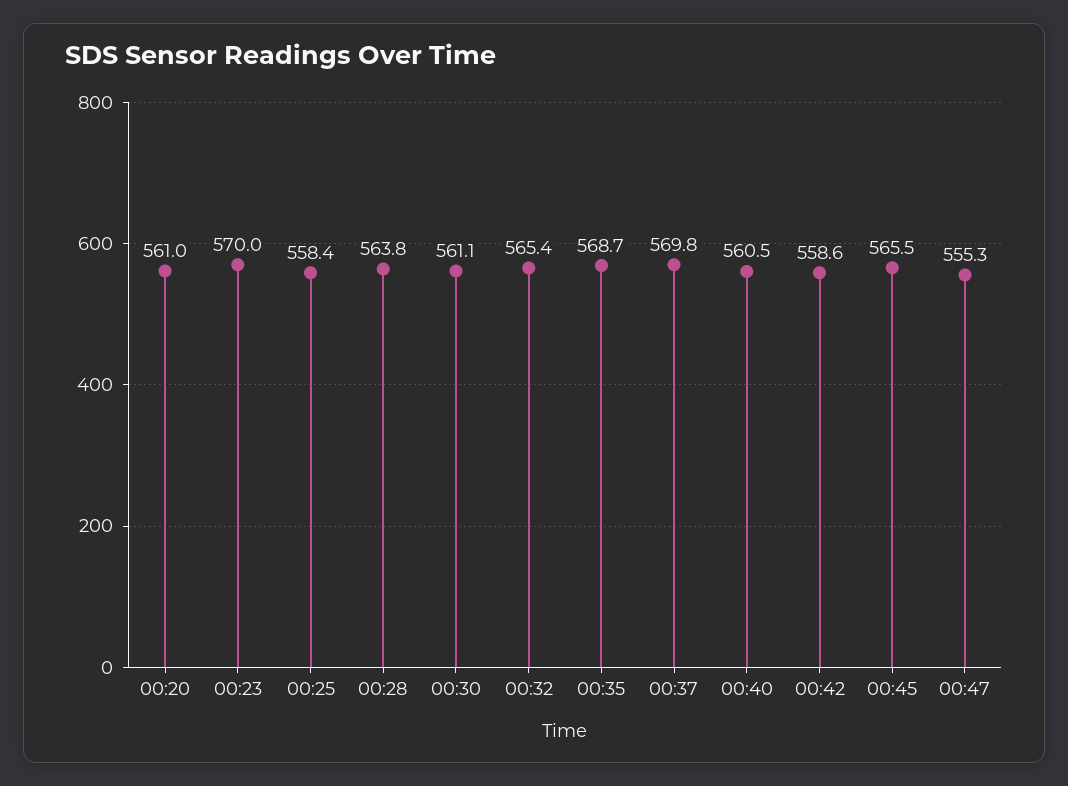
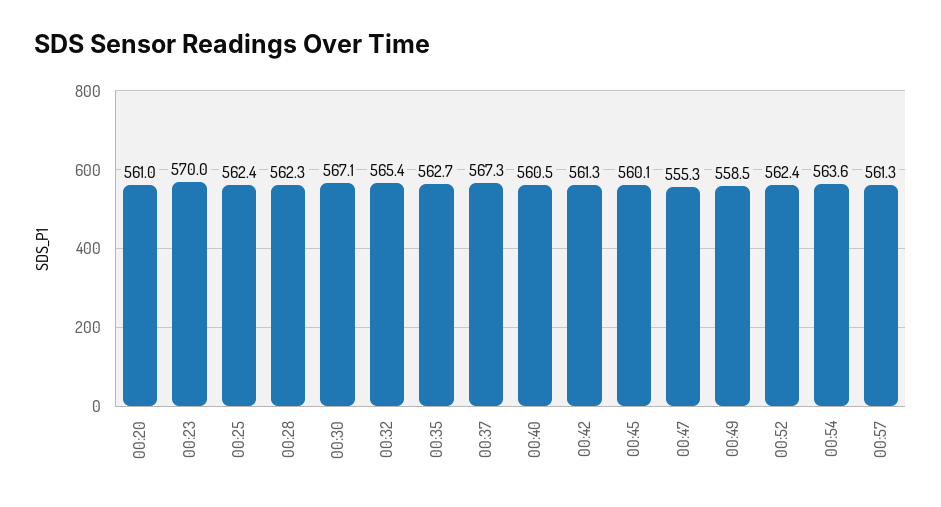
00:25: 558.4 -> 562.4
00:28: 563.8 -> 562.3
00:30: 561.1 -> 567.1
00:35: 568.7 -> 562.7
00:37: 569.8 -> 567.3
00:42: 558.6 -> 561.3
00:45: 565.5 -> 560.1
00:49: none -> 558.5
00:52: none -> 562.4
00:54: none -> 563.6
00:57: none -> 561.3

